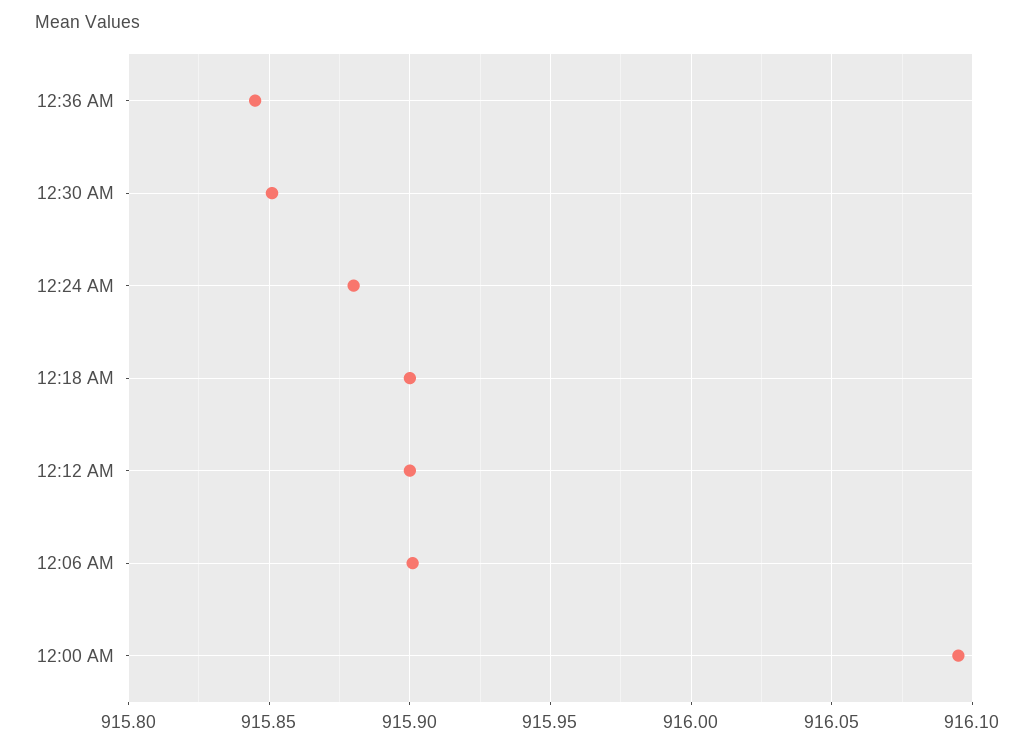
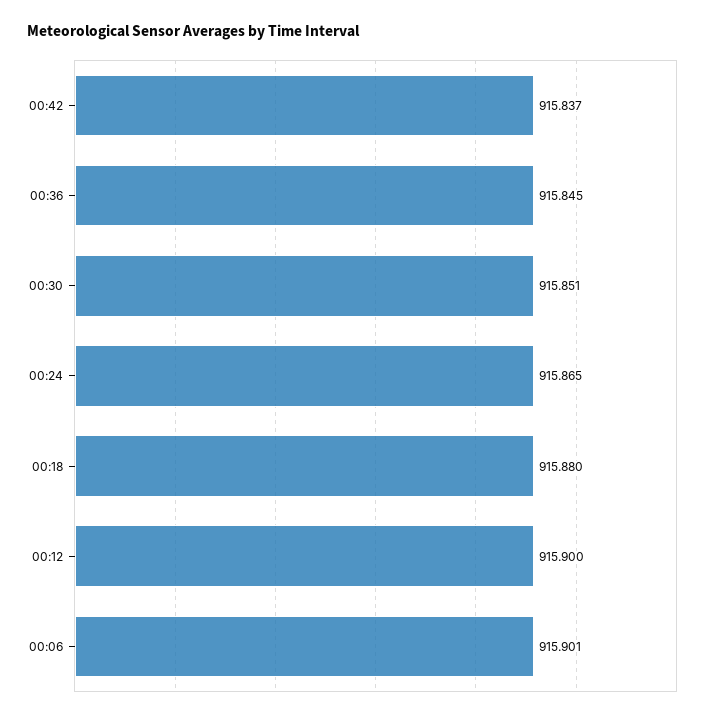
12:24 AM: 915.88 -> 915.865
12:18 AM: 915.9 -> 915.88
12:00 AM: 916.095 -> none
00:42: none -> 915.837

